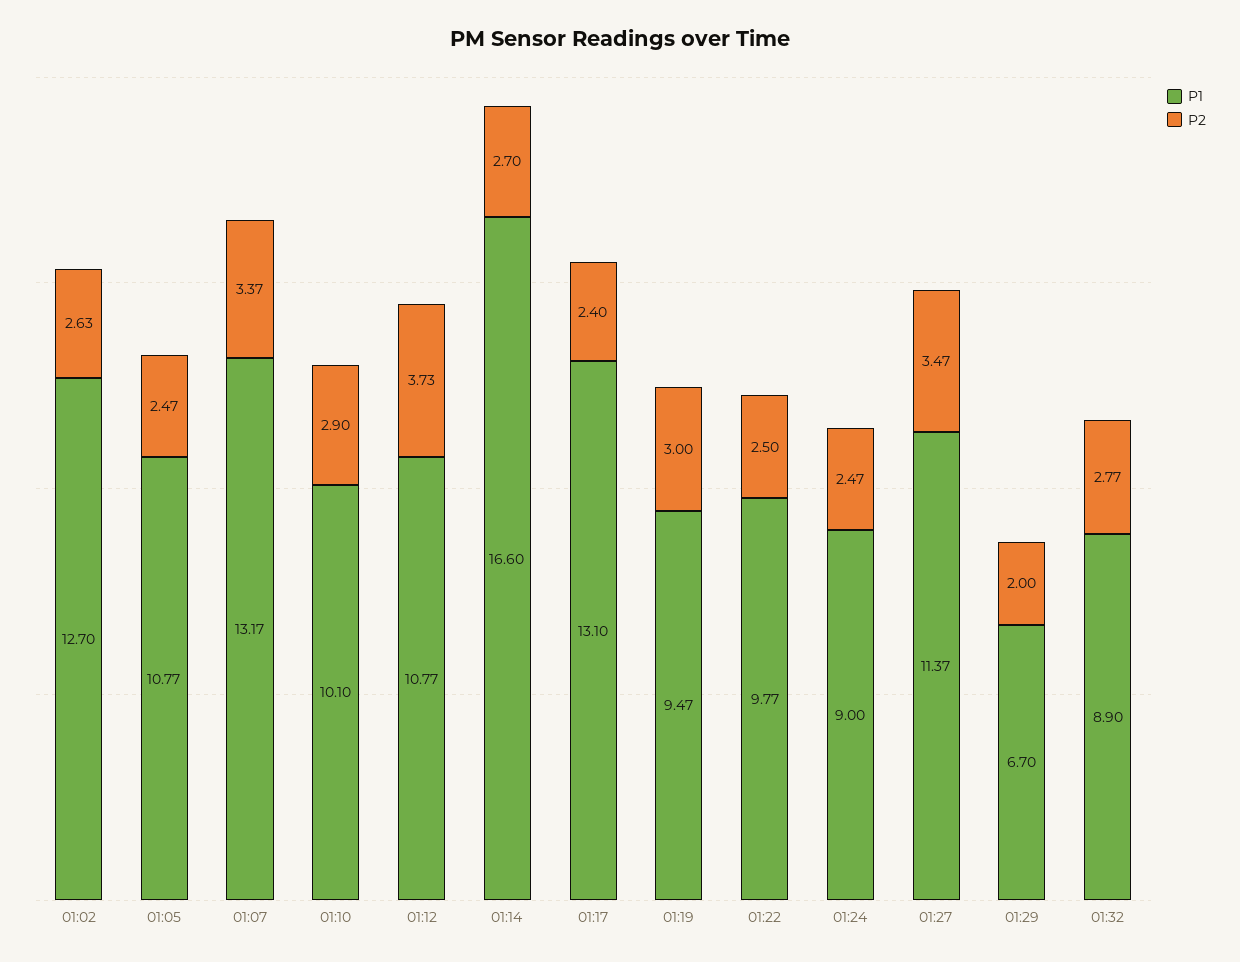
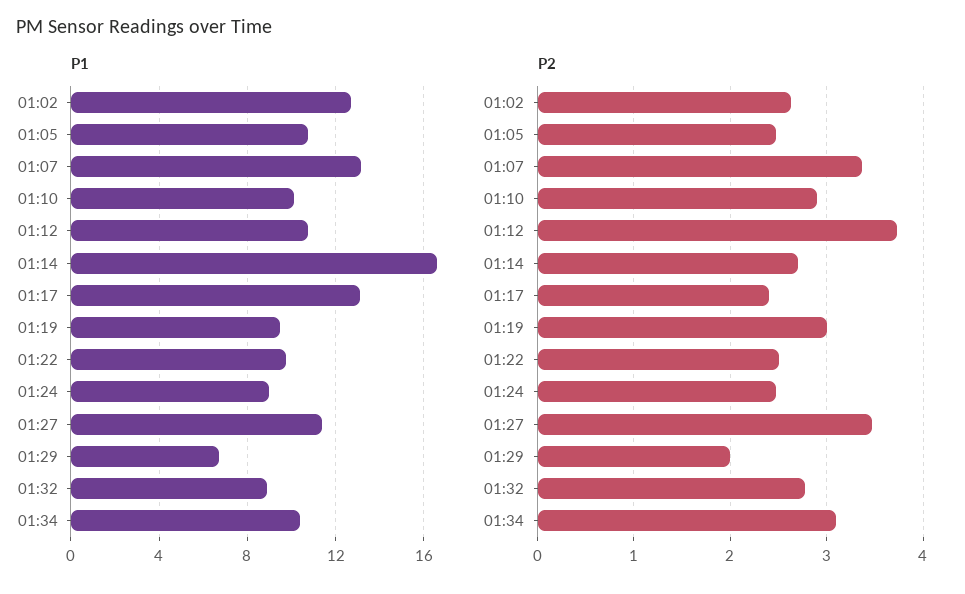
P1, 01:34: none -> 10.5
P2, 01:34: none -> 3.1

